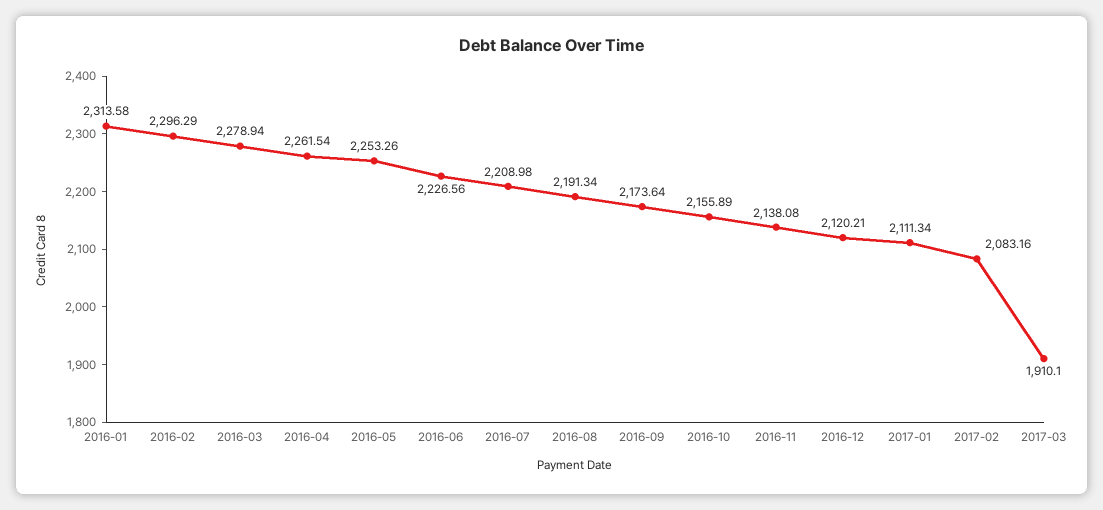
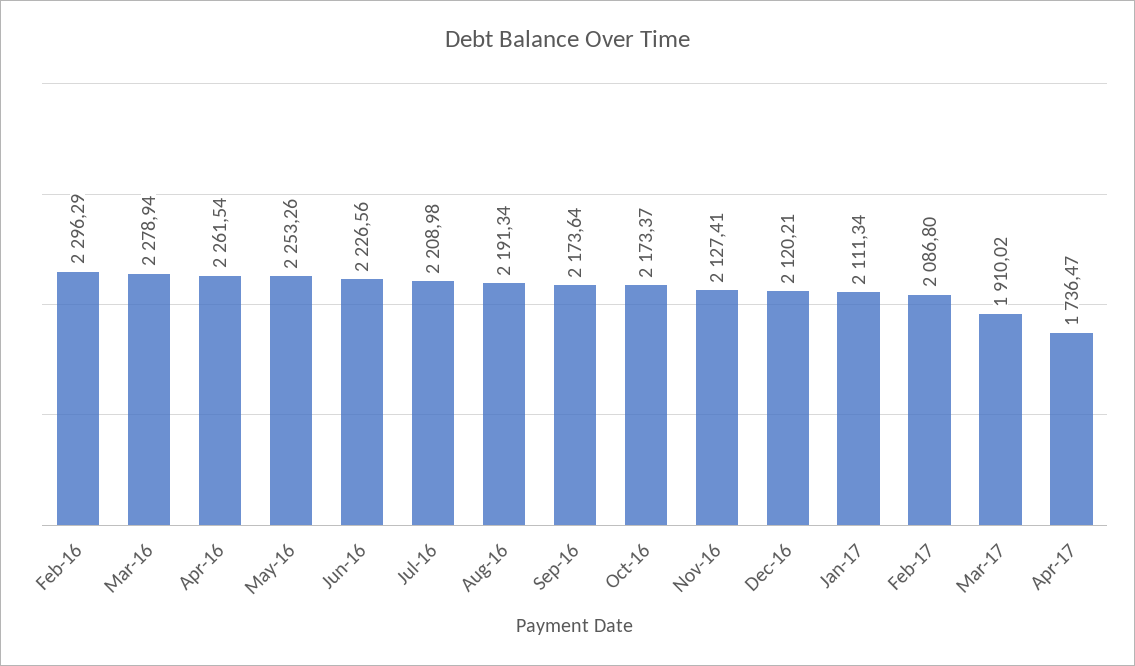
2016-01: 2313.58 -> none
2016-10: 2155.89 -> 2173.37
2016-11: 2138.08 -> 2127.41
2017-02: 2083.16 -> 2086.8
2017-03: 1910.1 -> 1910.02
Apr-17: none -> 1736.47

